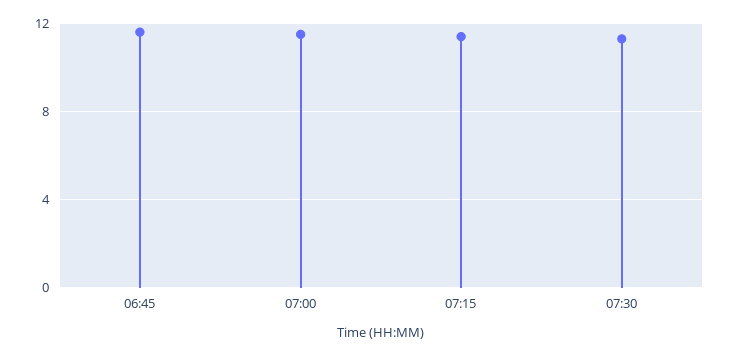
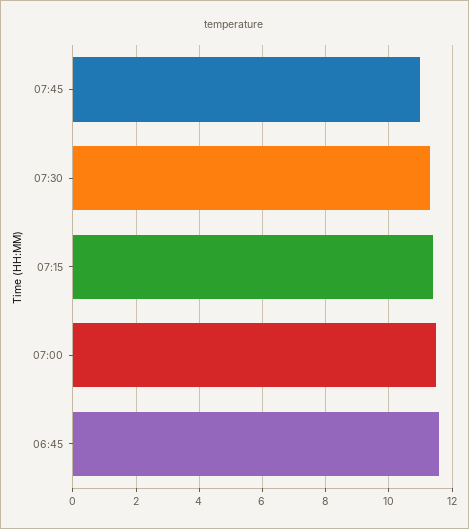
07:45: none -> 11

